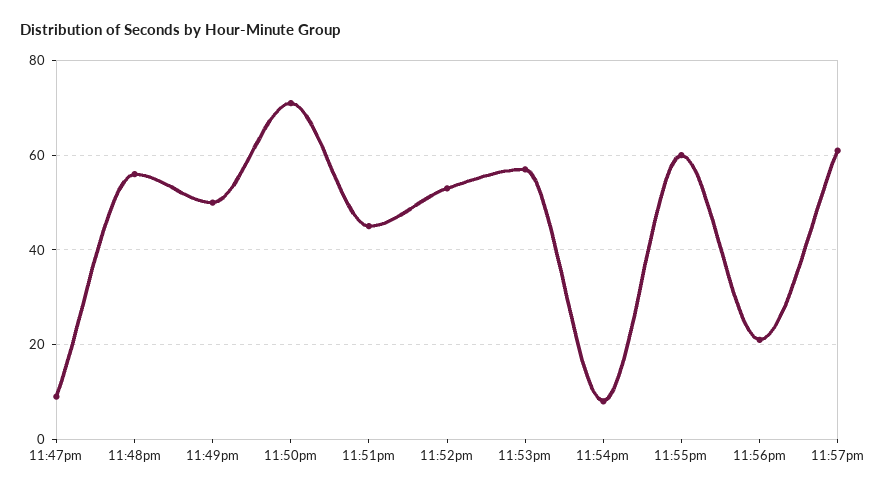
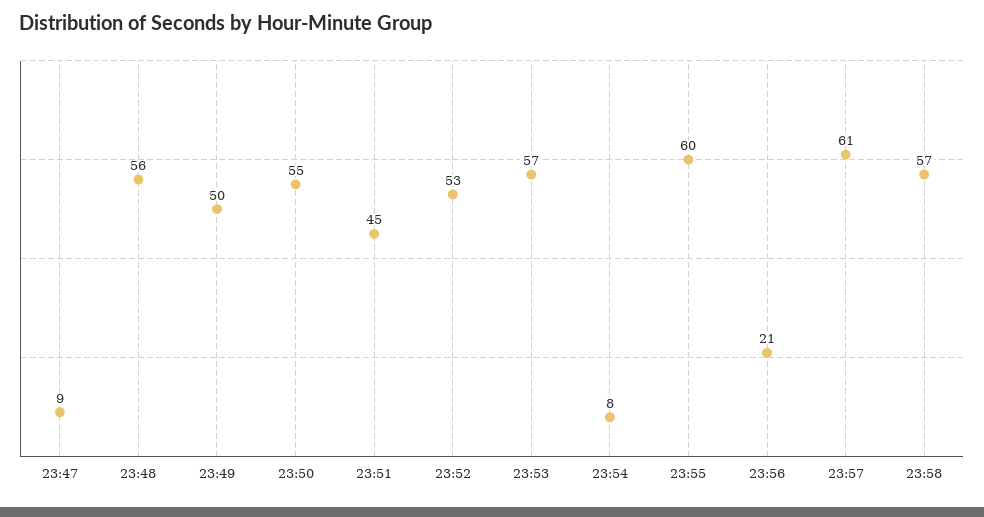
11:50pm: 70 -> 55
23:58: none -> 57

